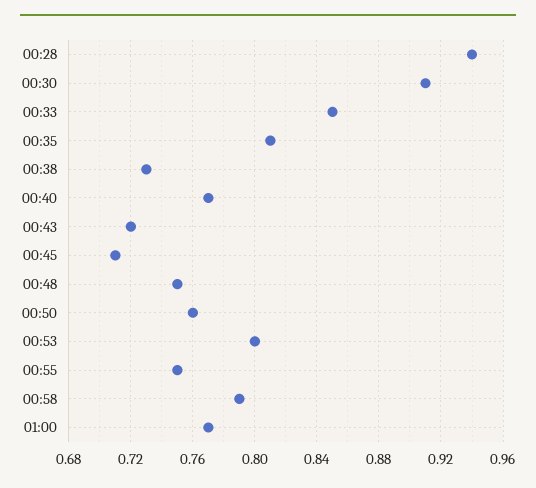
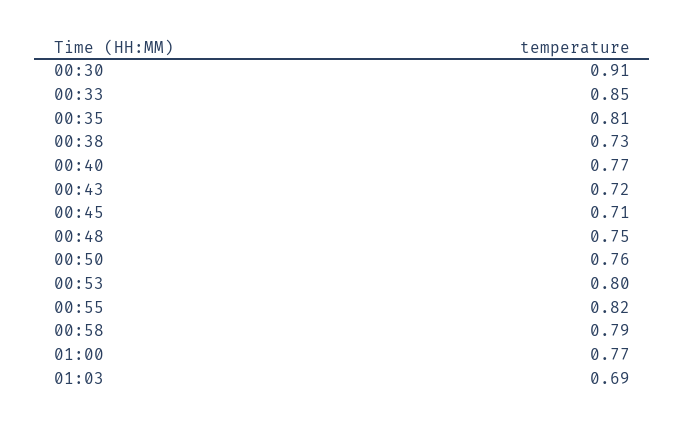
00:28: 0.94 -> none
00:55: 0.75 -> 0.82
01:03: none -> 0.69

